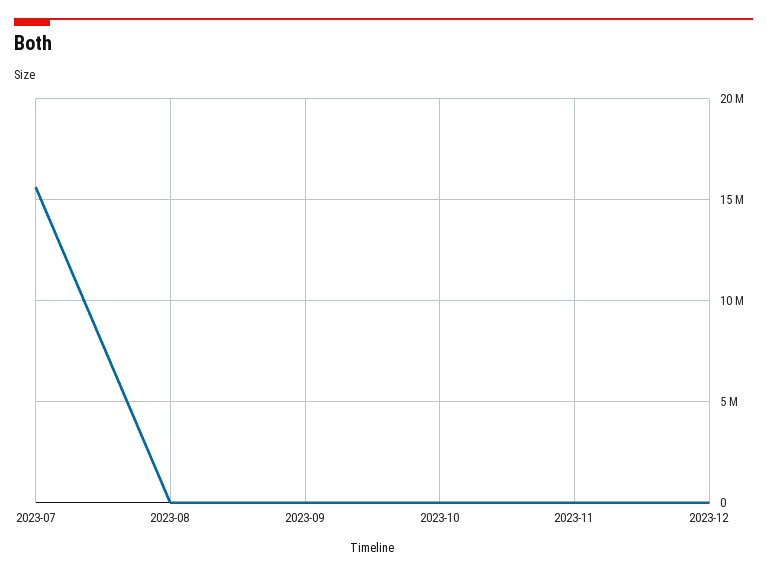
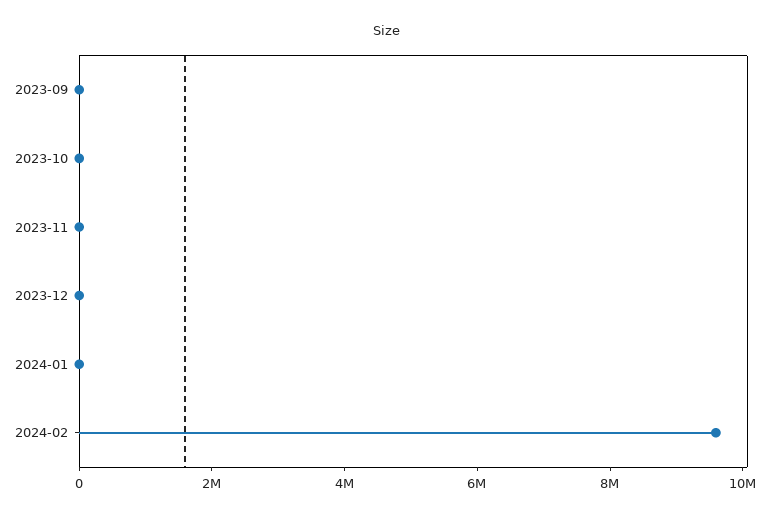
2023-07: 15500000 -> none
2023-08: 0 -> none
2024-01: none -> 0
2024-02: none -> 9500000

